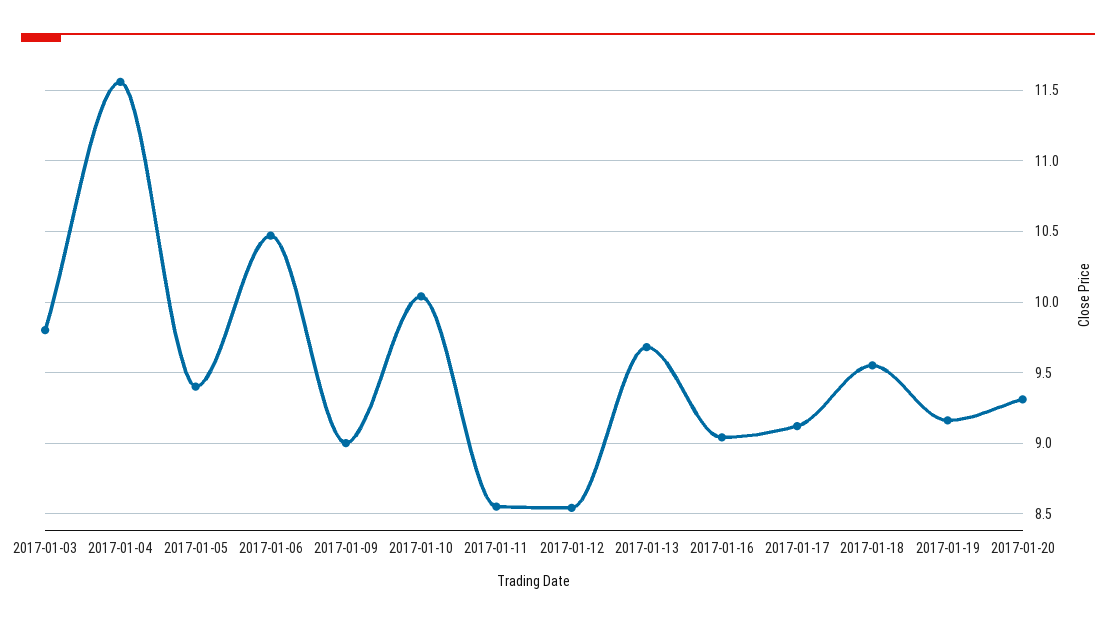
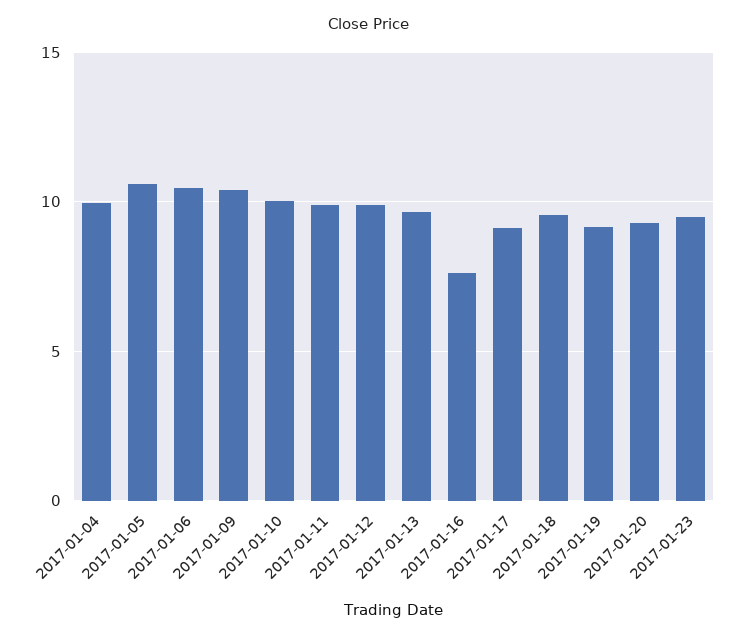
2017-01-03: 9.8 -> none
2017-01-04: 11.55 -> 10
2017-01-05: 9.4 -> 10.5
2017-01-09: 9 -> 10.5
2017-01-11: 8.55 -> 10
2017-01-12: 8.55 -> 10
2017-01-16: 9.05 -> 7.5
2017-01-23: none -> 9.5

